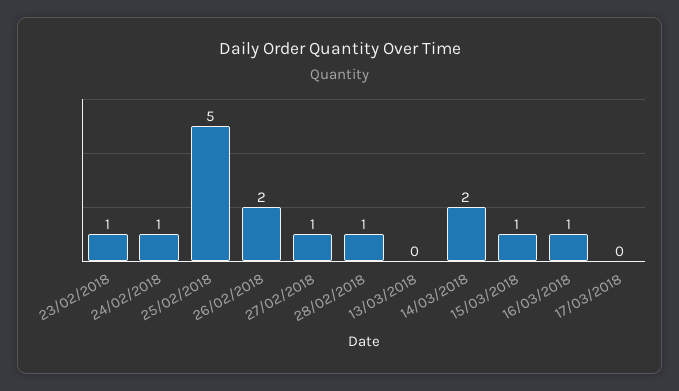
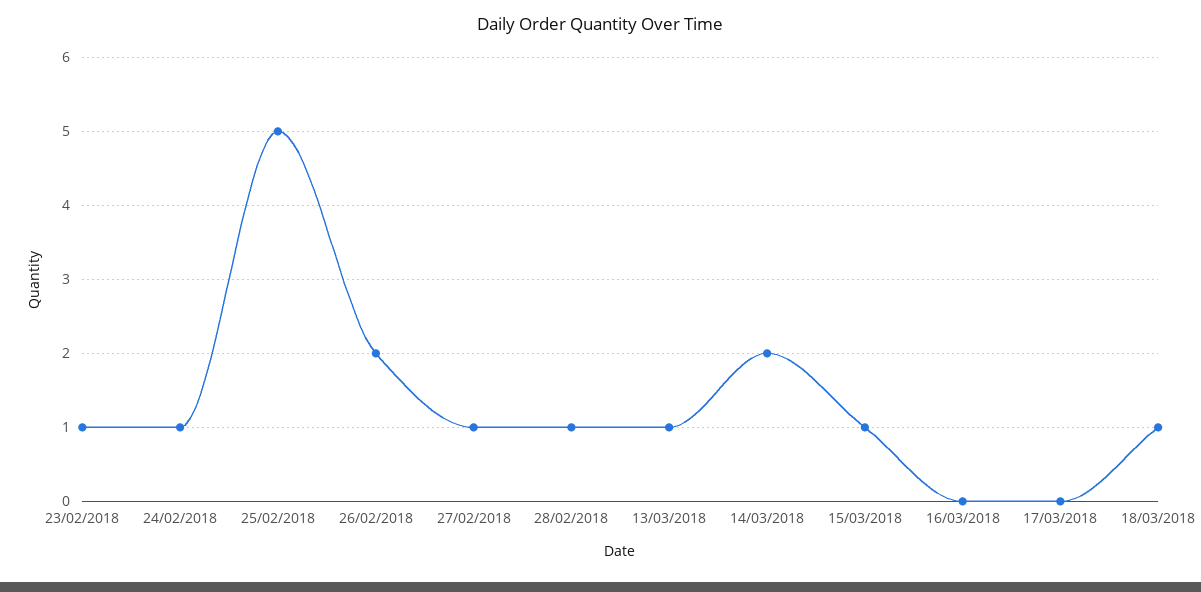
13/03/2018: 0 -> 1
16/03/2018: 1 -> 0
18/03/2018: none -> 1

